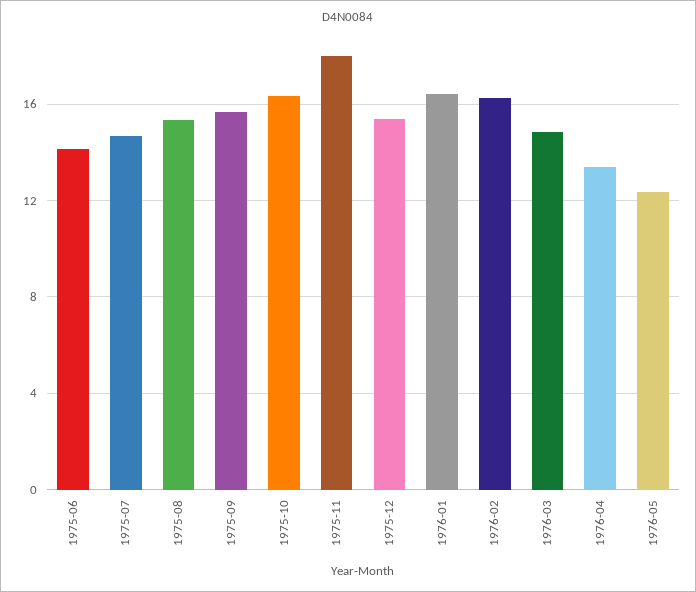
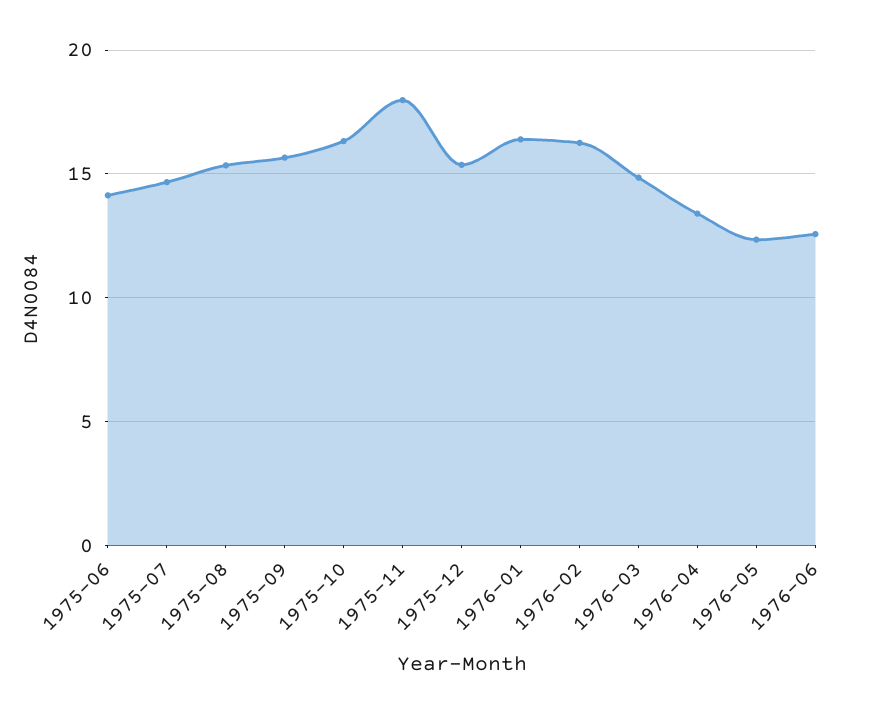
1976-06: none -> 12.5

